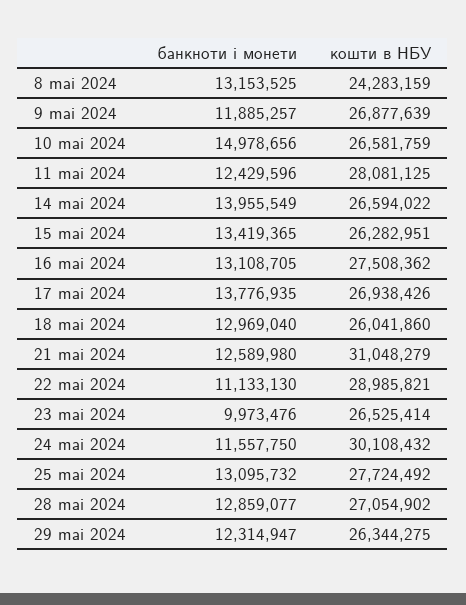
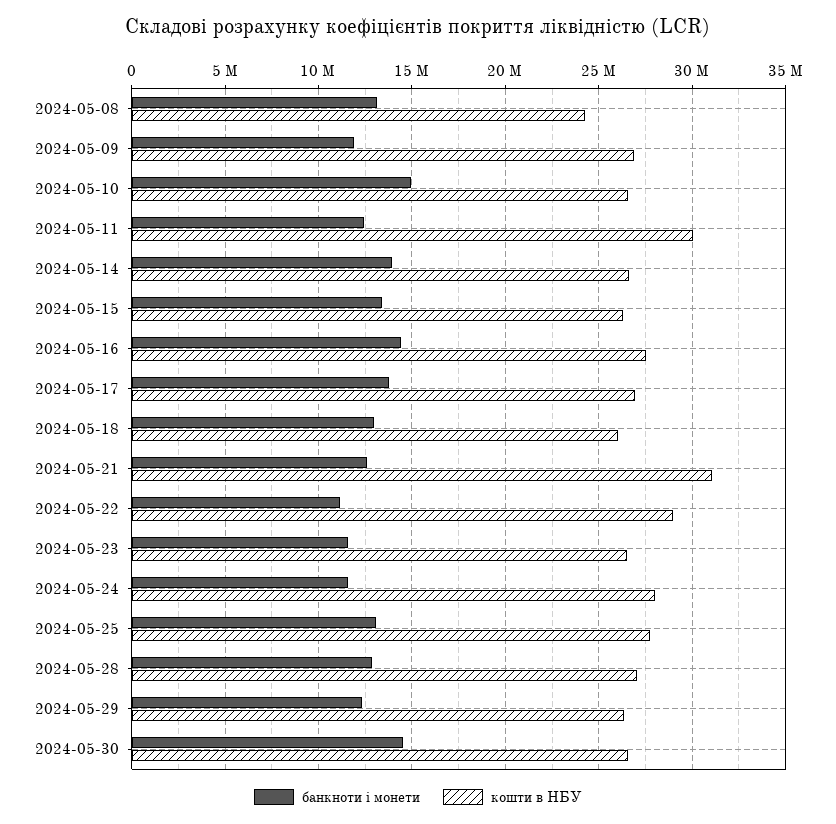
кошти в НБУ, 11 mai 2024: 28081125 -> 30000000
банкноти і монети, 16 mai 2024: 13108705 -> 14500000
банкноти і монети, 23 mai 2024: 9973476 -> 11500000
кошти в НБУ, 24 mai 2024: 30108432 -> 28000000
банкноти і монети, 2024-05-30: none -> 14500000
кошти в НБУ, 2024-05-30: none -> 26500000

